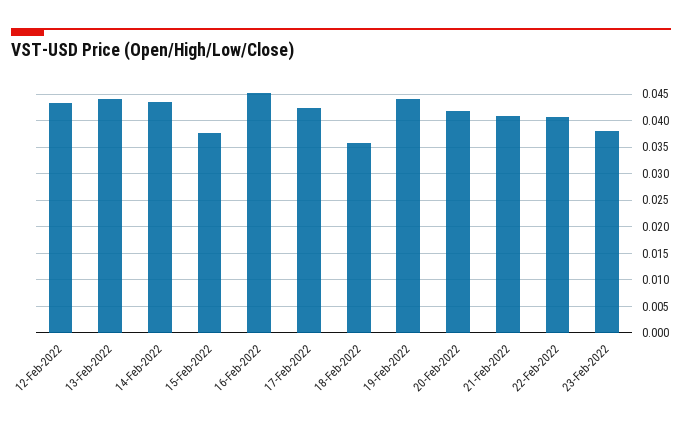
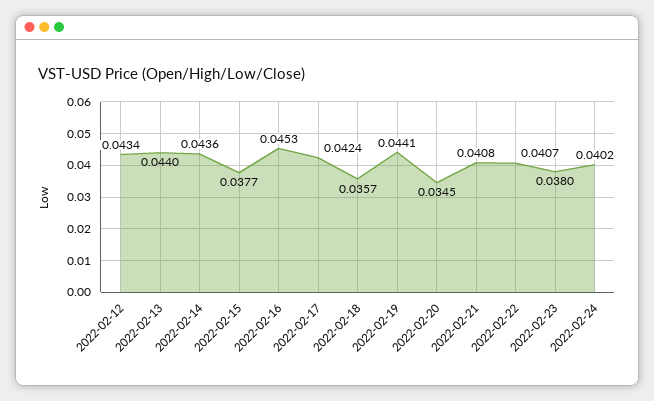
20-Feb-2022: 0.0425 -> 0.0345
2022-02-24: none -> 0.0402

